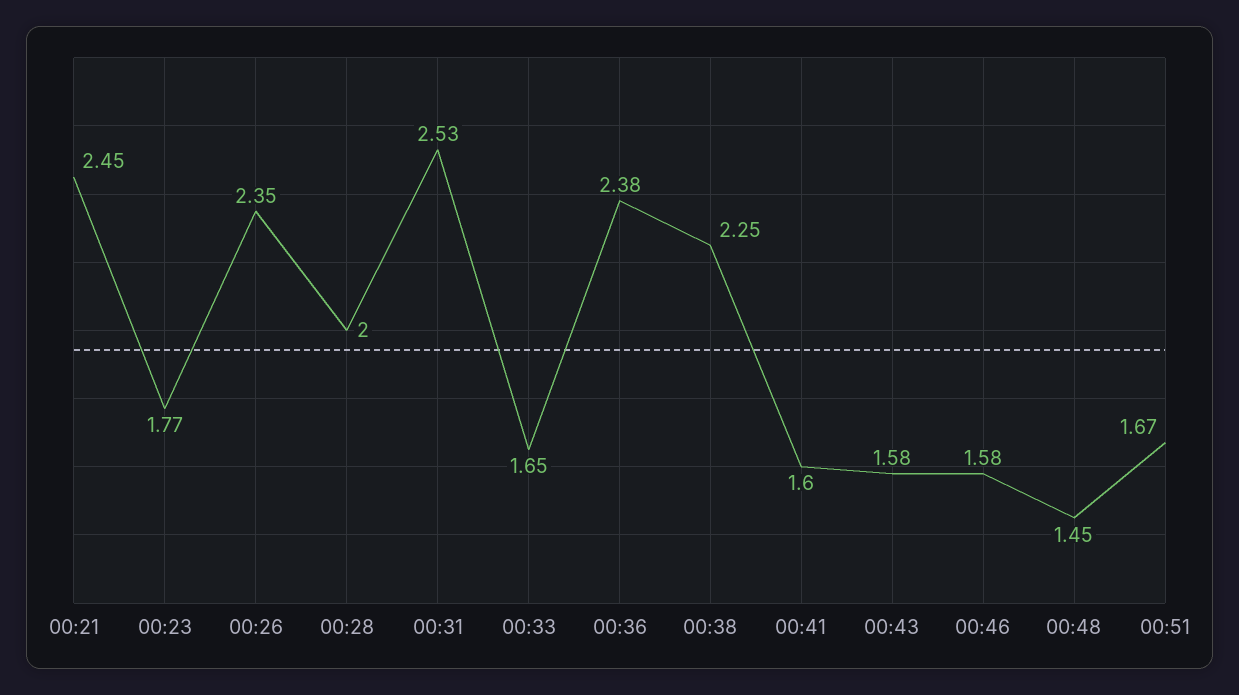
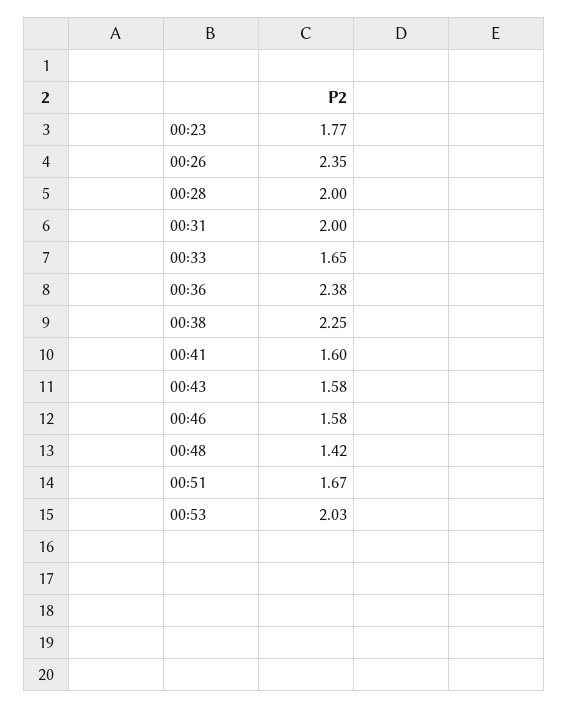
00:21: 2.45 -> none
00:31: 2.53 -> 2
00:48: 1.45 -> 1.42
00:53: none -> 2.03

